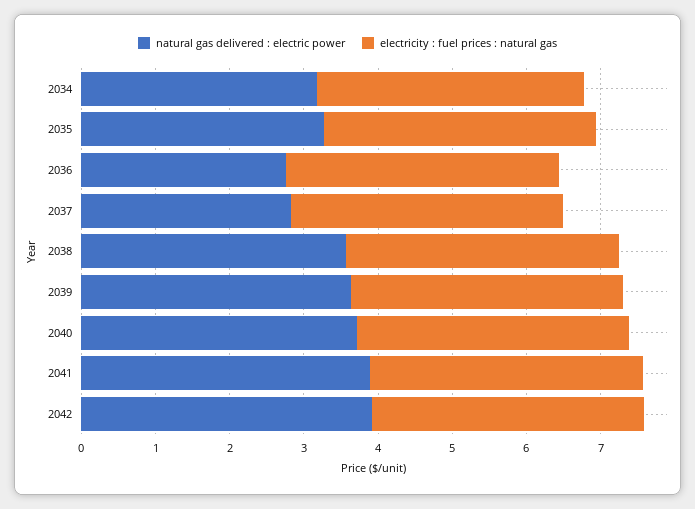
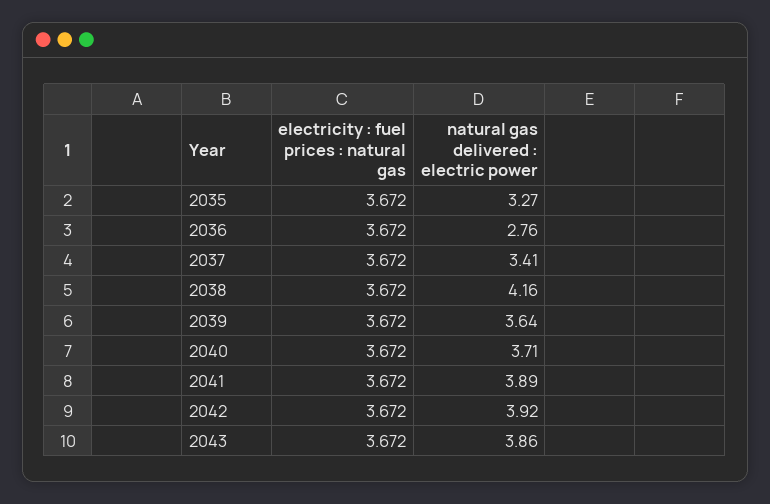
natural gas delivered : electric power, 2034: 3.2 -> none
electricity : fuel prices : natural gas, 2034: 3.6 -> none
natural gas delivered : electric power, 2037: 2.8 -> 3.41
natural gas delivered : electric power, 2038: 3.6 -> 4.16
electricity : fuel prices : natural gas, 2043: none -> 3.672
natural gas delivered : electric power, 2043: none -> 3.86

